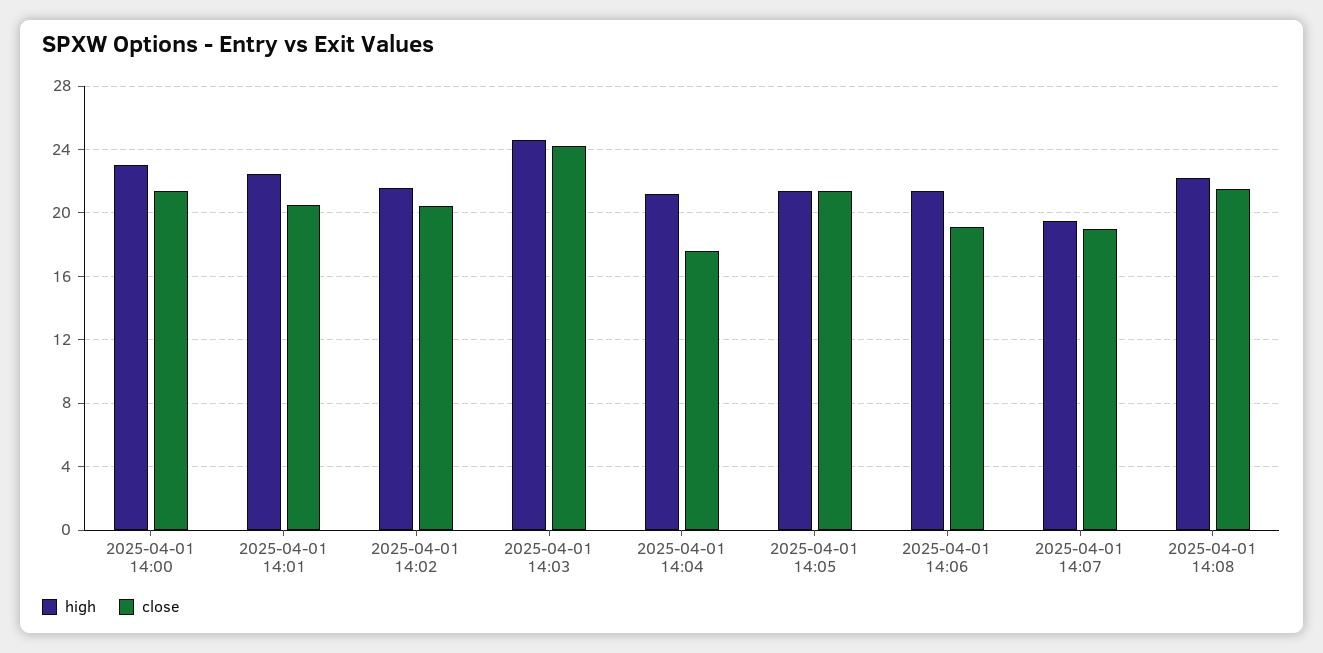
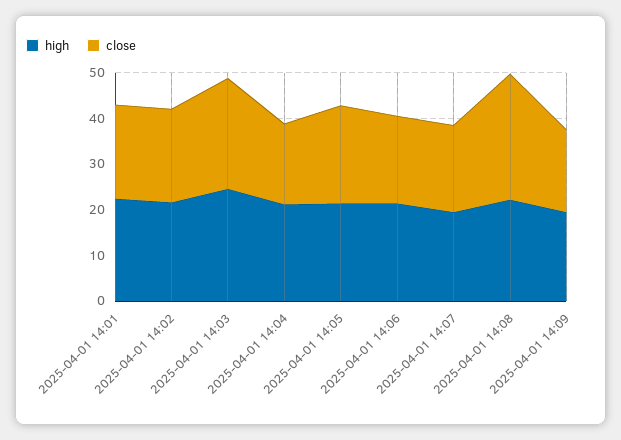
high, 2025-04-01 14:00: 23 -> none
close, 2025-04-01 14:00: 21.5 -> none
close, 2025-04-01 14:08: 21.5 -> 28
high, 2025-04-01 14:09: none -> 20
close, 2025-04-01 14:09: none -> 18

